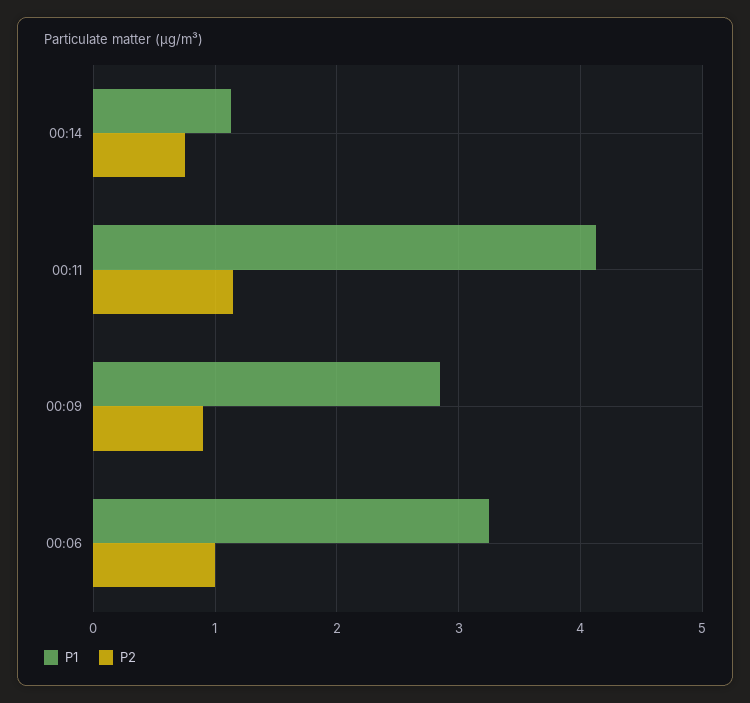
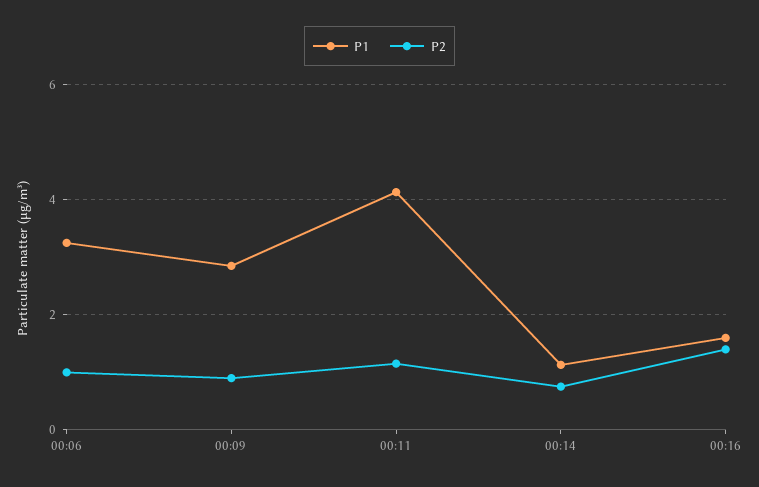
P1, 00:16: none -> 1.6
P2, 00:16: none -> 1.4

